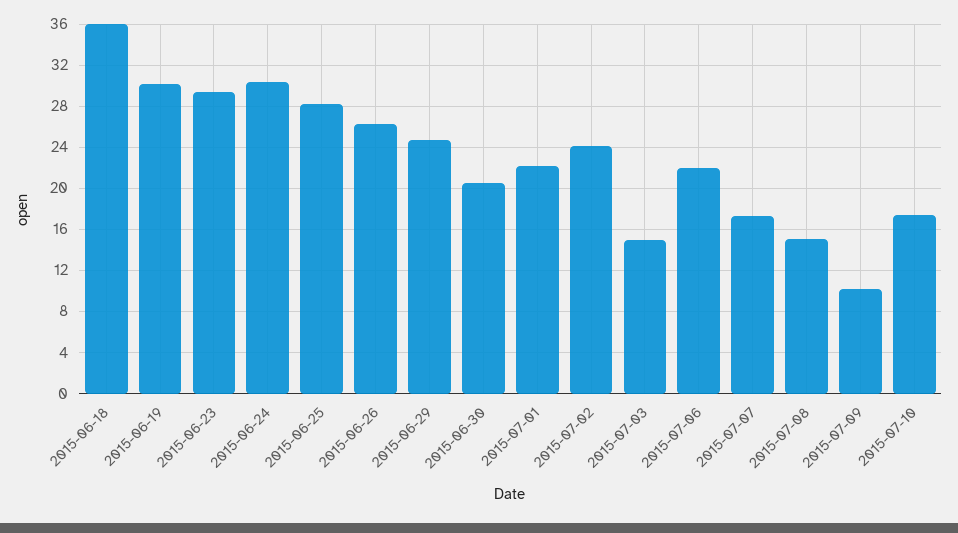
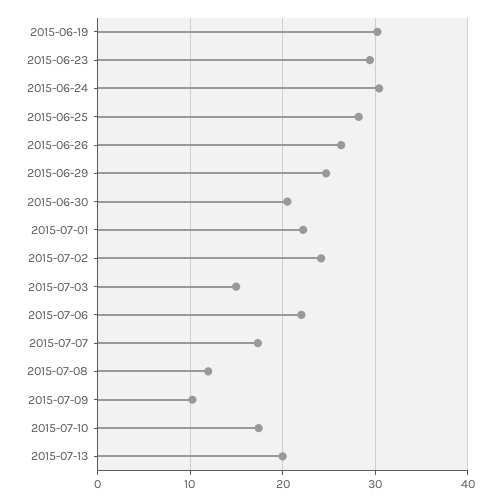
2015-06-18: 36 -> none
2015-07-08: 15 -> 12
2015-07-13: none -> 20

